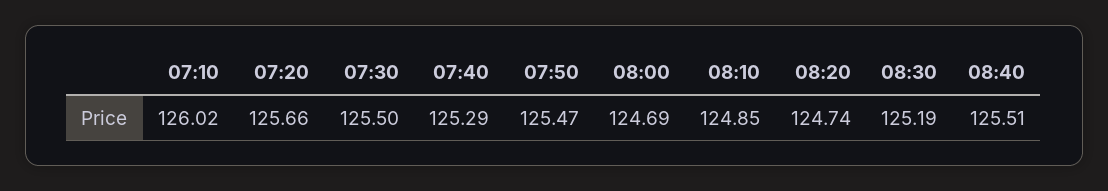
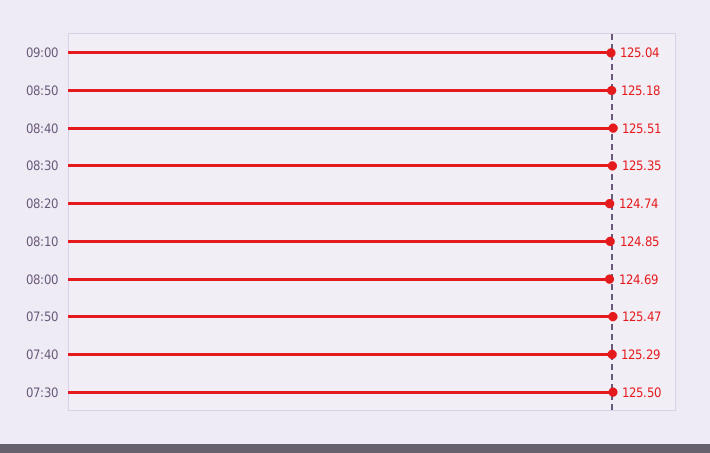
07:10: 126.02 -> none
07:20: 125.66 -> none
08:30: 125.19 -> 125.35
09:00: none -> 125.04
08:50: none -> 125.18

